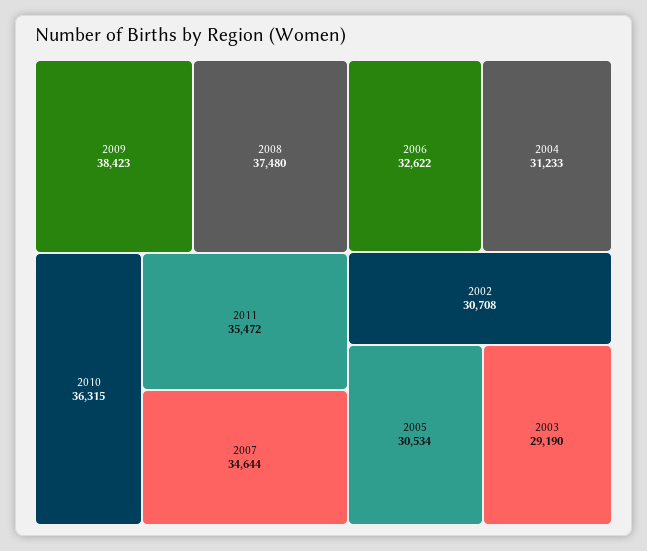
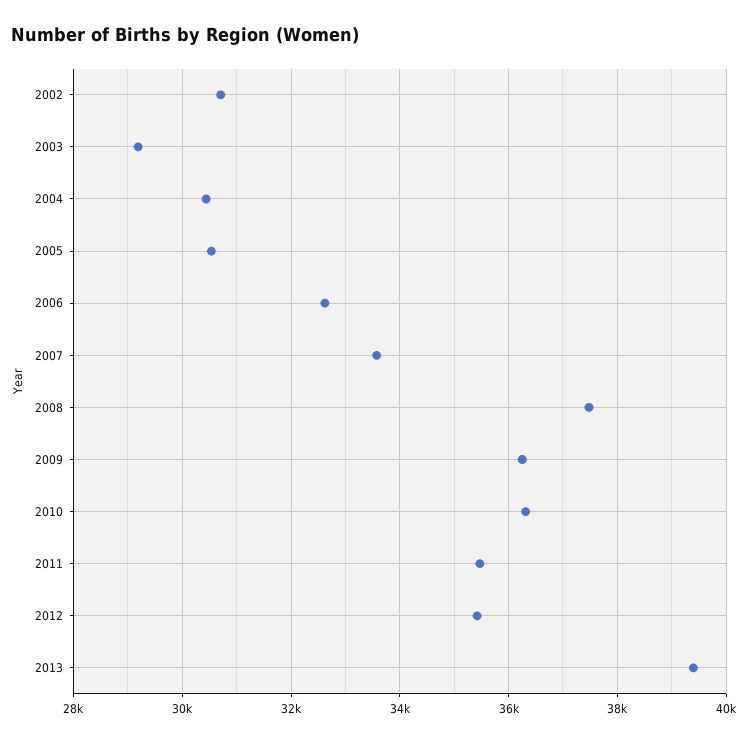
2009: 38423 -> 36200
2007: 34644 -> 33600
2004: 31233 -> 30400
2012: none -> 35400
2013: none -> 39400

